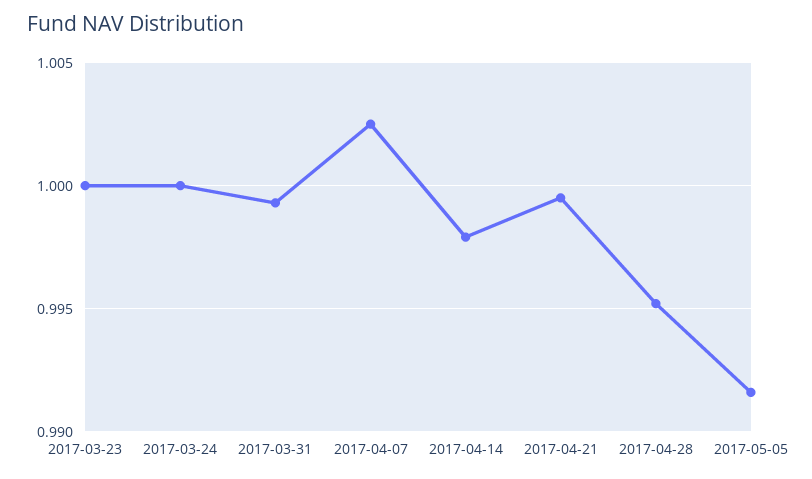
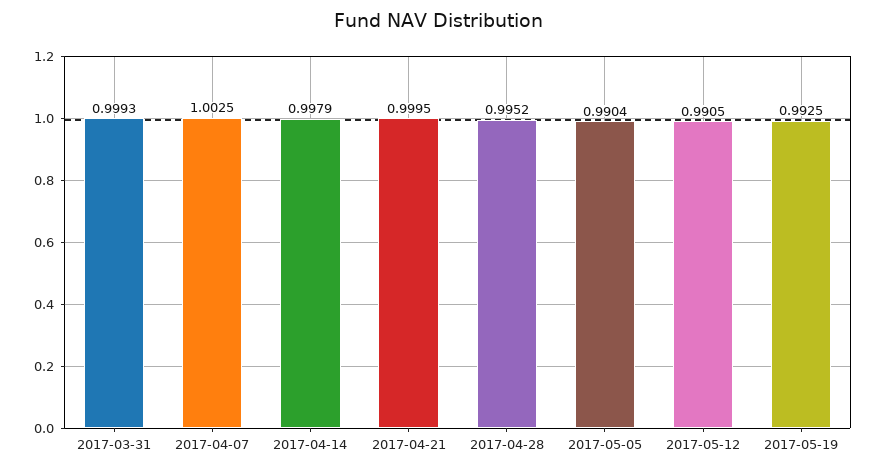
2017-03-23: 1 -> none
2017-03-24: 1 -> none
2017-05-05: 0.9915 -> 0.9904
2017-05-12: none -> 0.9905
2017-05-19: none -> 0.9925

